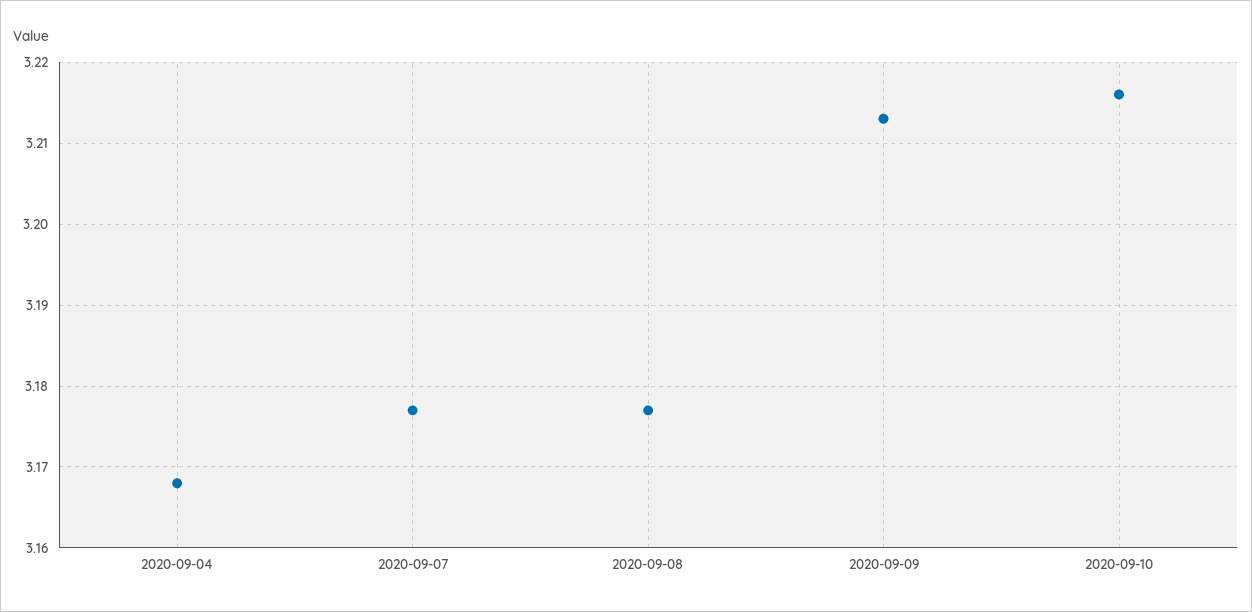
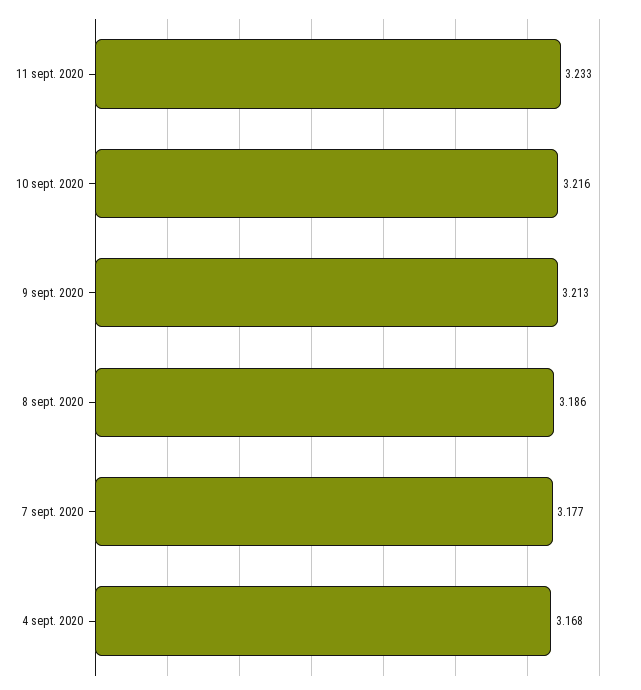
2020-09-08: 3.177 -> 3.186
11 sept. 2020: none -> 3.233

